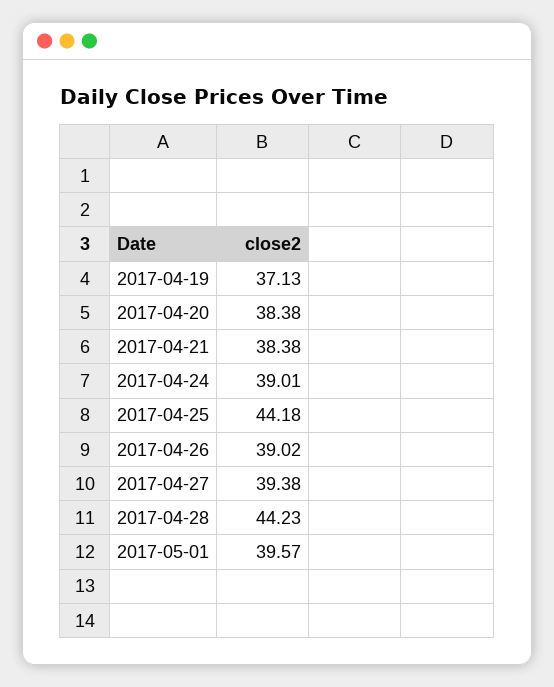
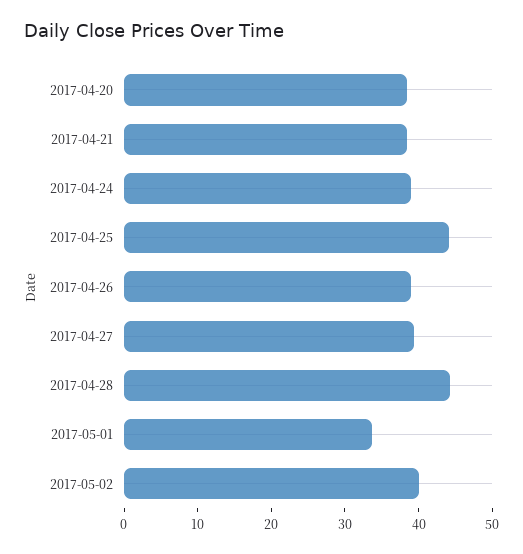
2017-04-19: 37.13 -> none
2017-05-01: 39.57 -> 34
2017-05-02: none -> 40

